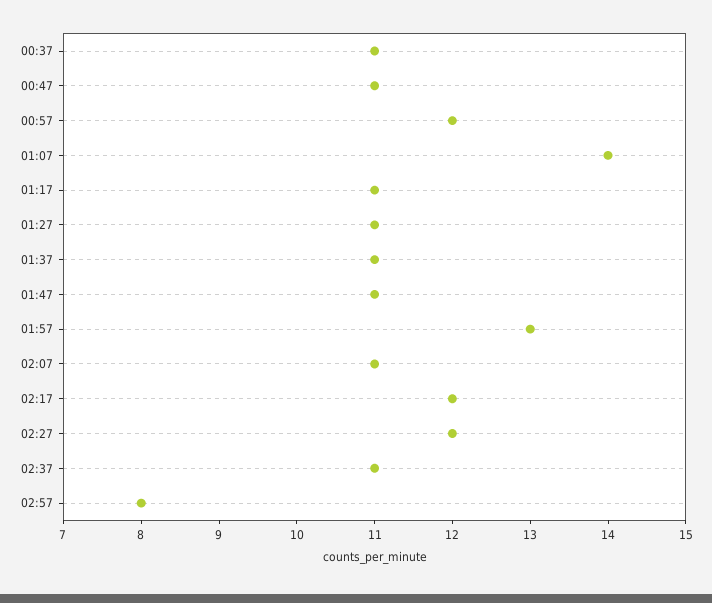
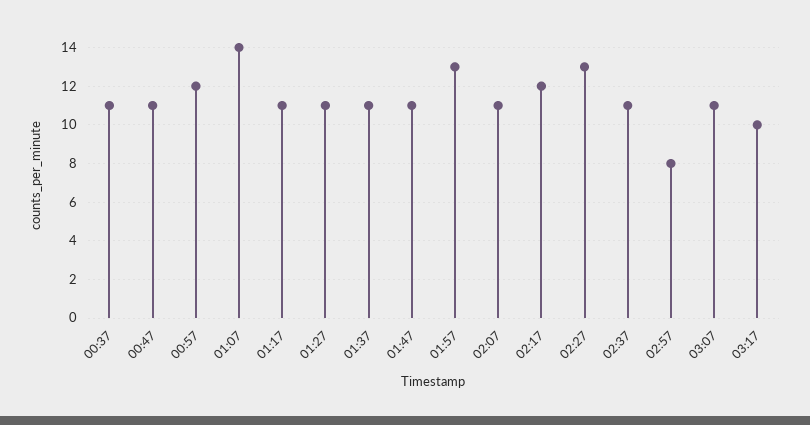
02:27: 12 -> 13
03:07: none -> 11
03:17: none -> 10

